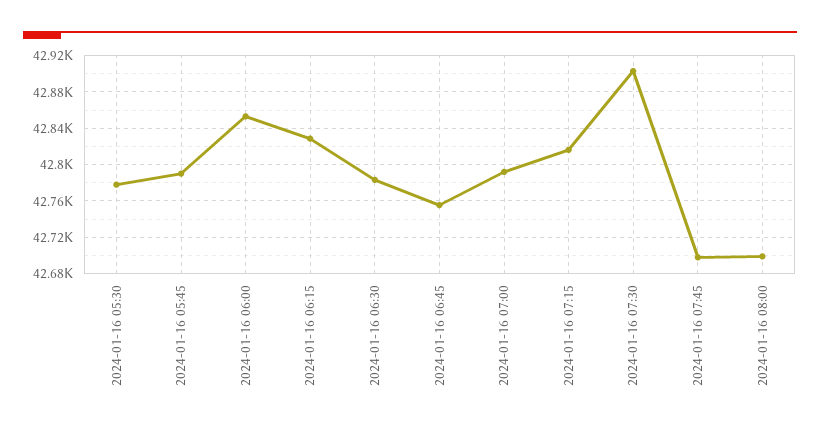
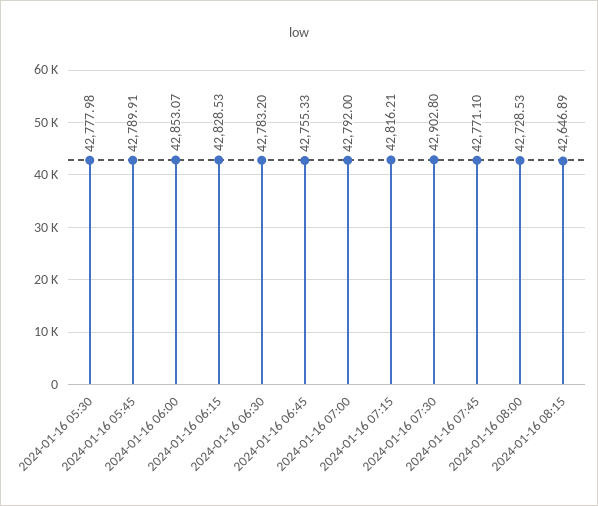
2024-01-16 07:45: 42700 -> 42771.1
2024-01-16 08:00: 42700 -> 42728.53
2024-01-16 08:15: none -> 42646.89

